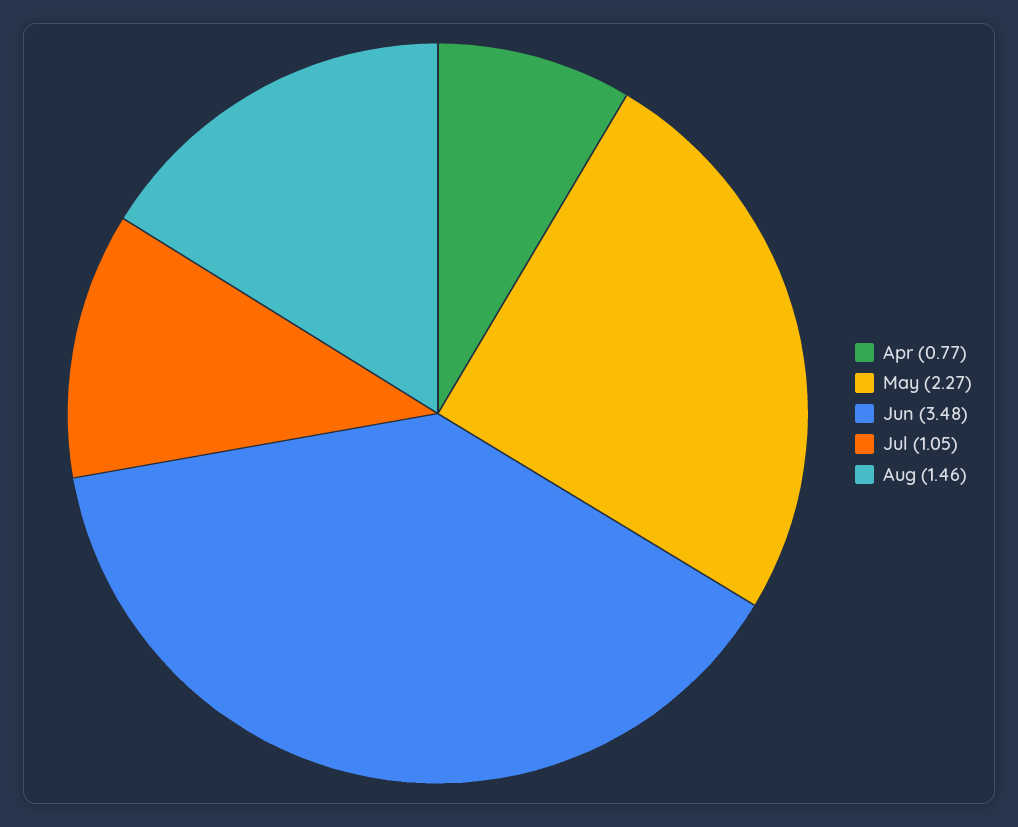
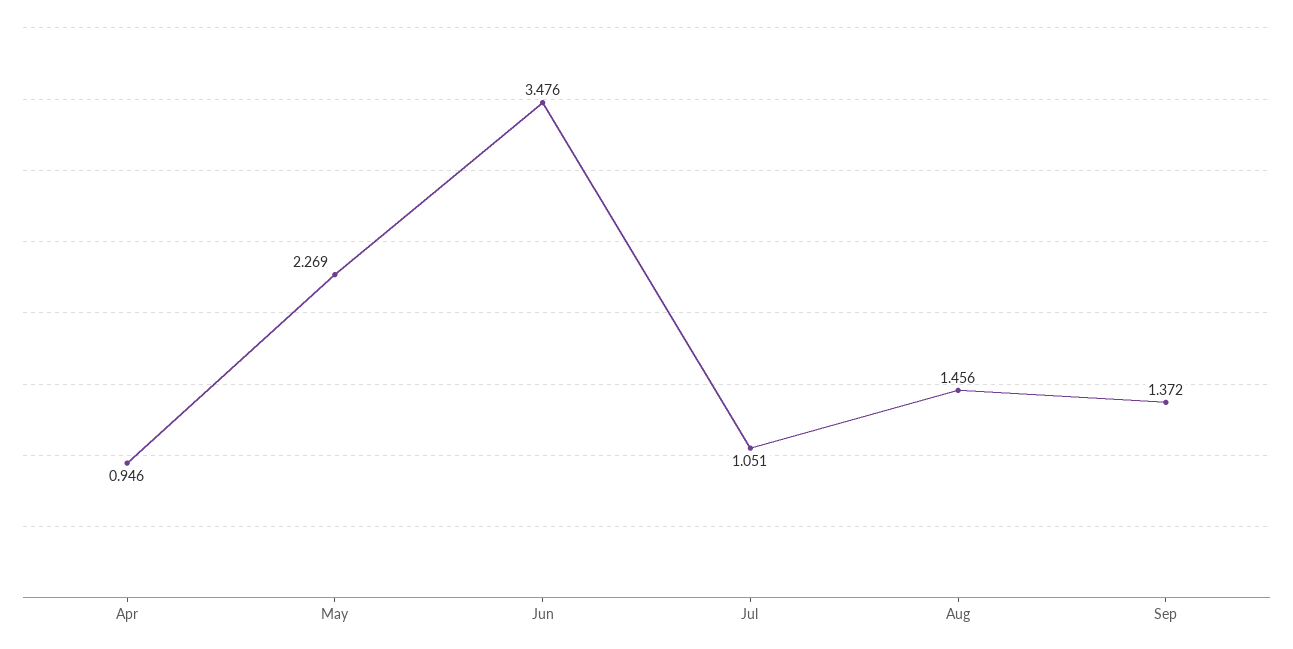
Apr: 0.77 -> 0.946
Sep: none -> 1.372

